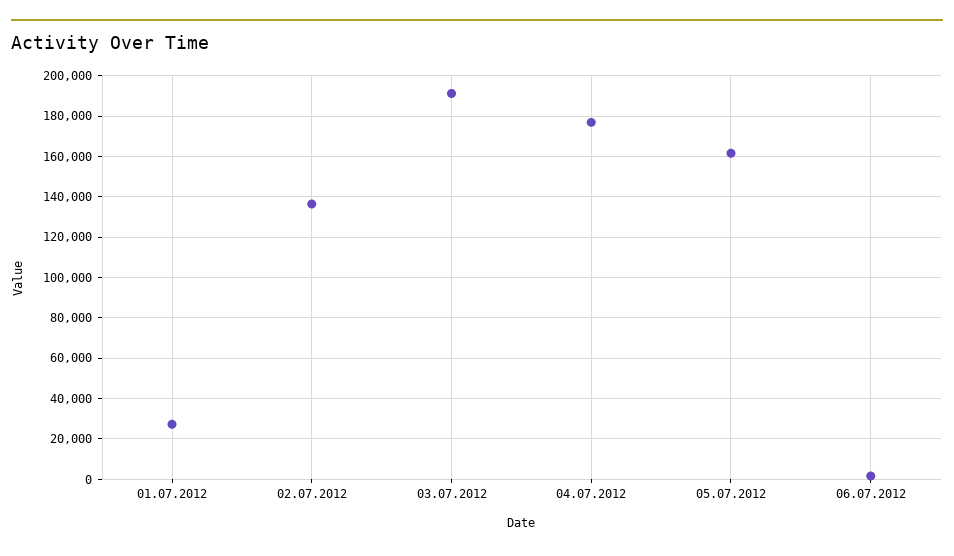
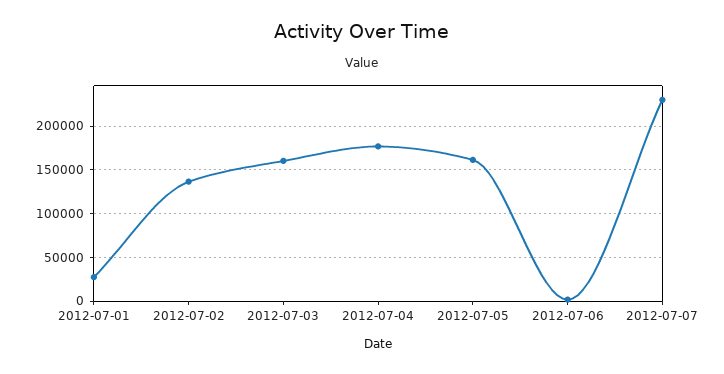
03.07.2012: 190000 -> 160000
2012-07-07: none -> 230000

